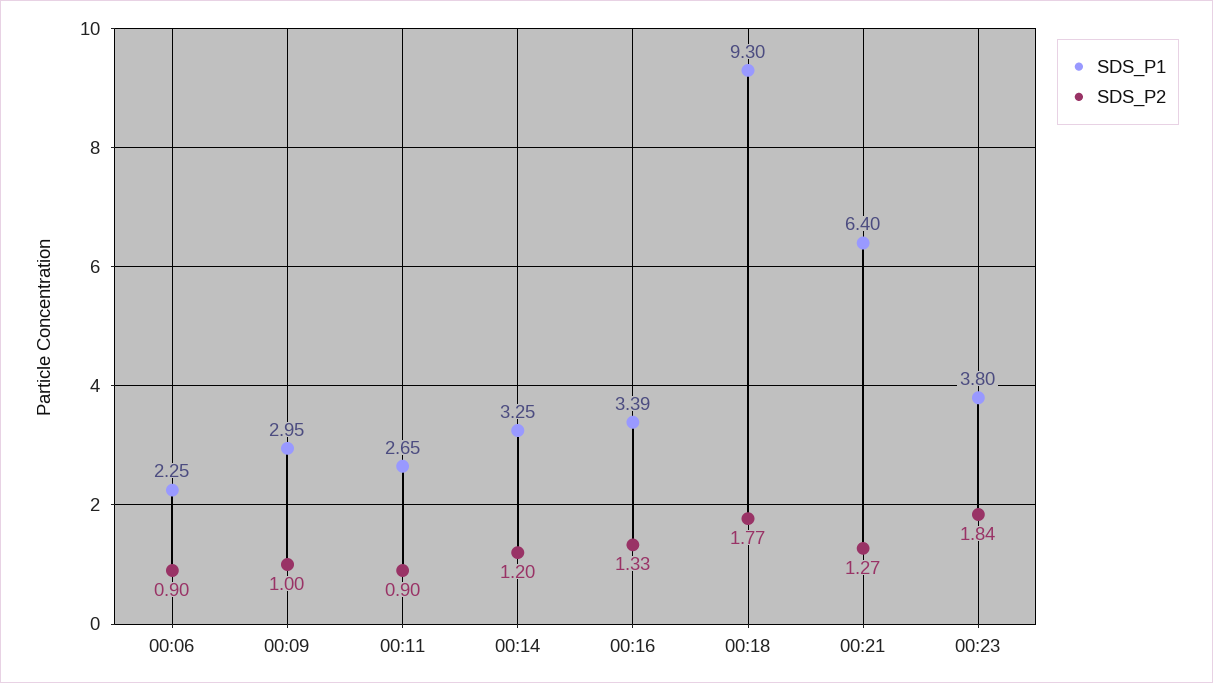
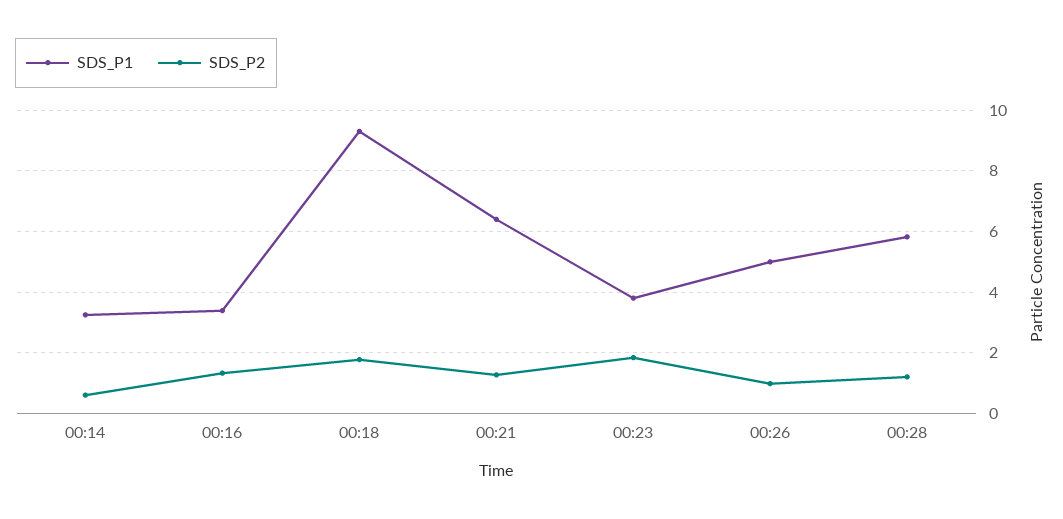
SDS_P1, 00:06: 2.25 -> none
SDS_P2, 00:06: 0.9 -> none
SDS_P1, 00:09: 2.95 -> none
SDS_P2, 00:09: 1 -> none
SDS_P1, 00:11: 2.65 -> none
SDS_P2, 00:11: 0.9 -> none
SDS_P2, 00:14: 1.2 -> 0.6
SDS_P1, 00:26: none -> 5
SDS_P2, 00:26: none -> 1
SDS_P1, 00:28: none -> 5.8
SDS_P2, 00:28: none -> 1.2

